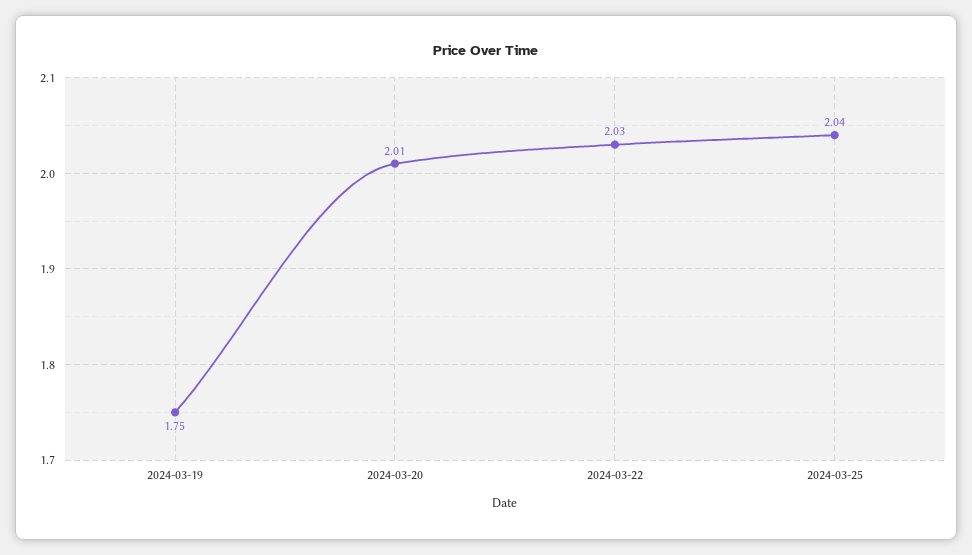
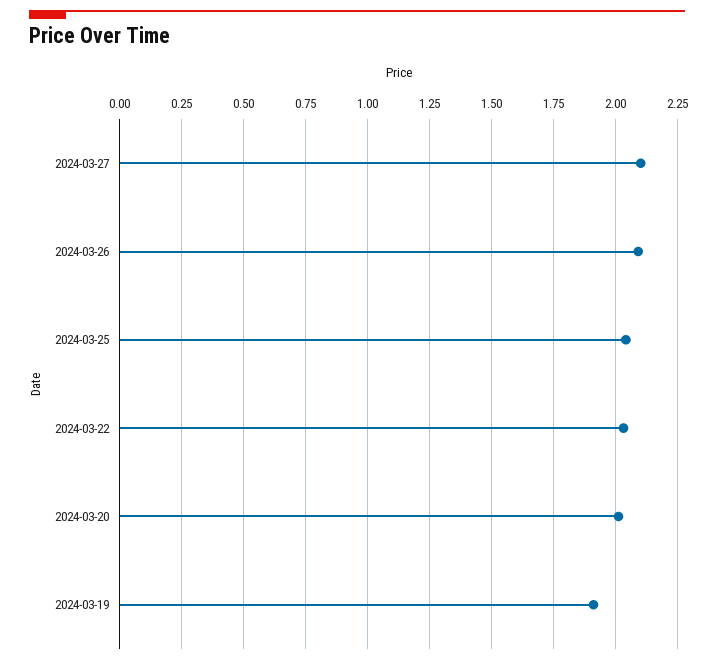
2024-03-19: 1.75 -> 1.9
2024-03-27: none -> 2.1
2024-03-26: none -> 2.1

